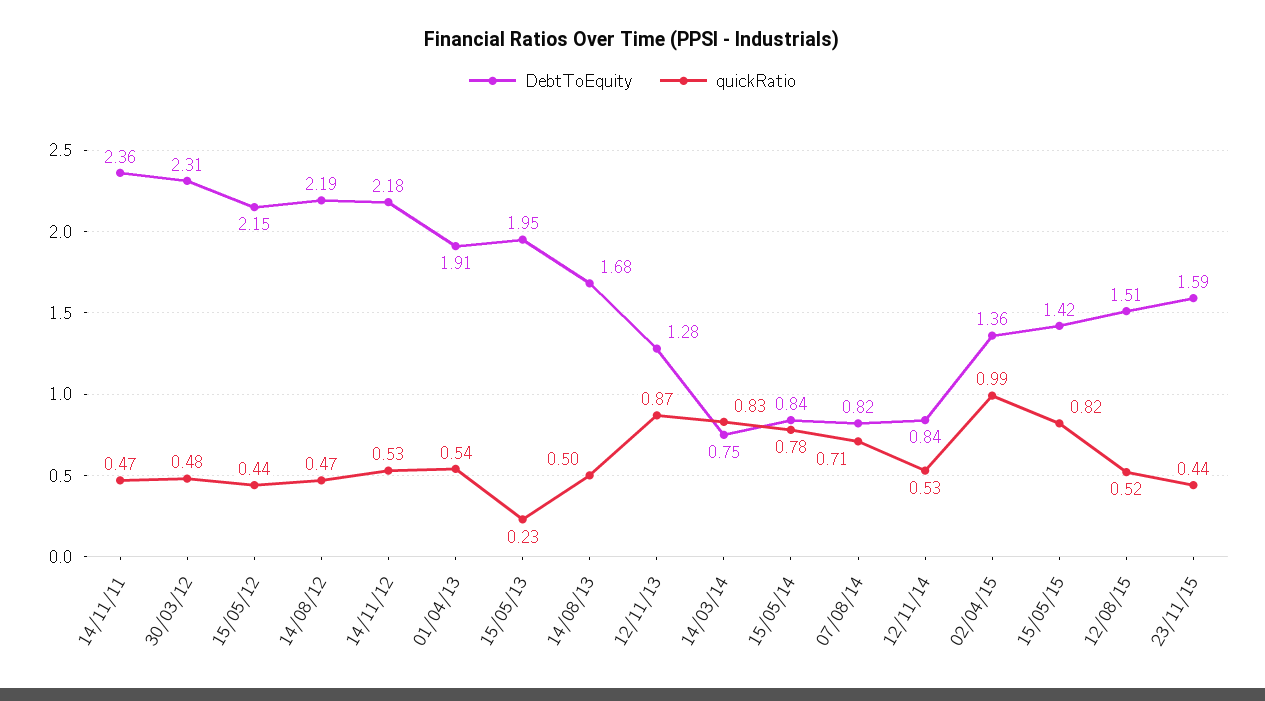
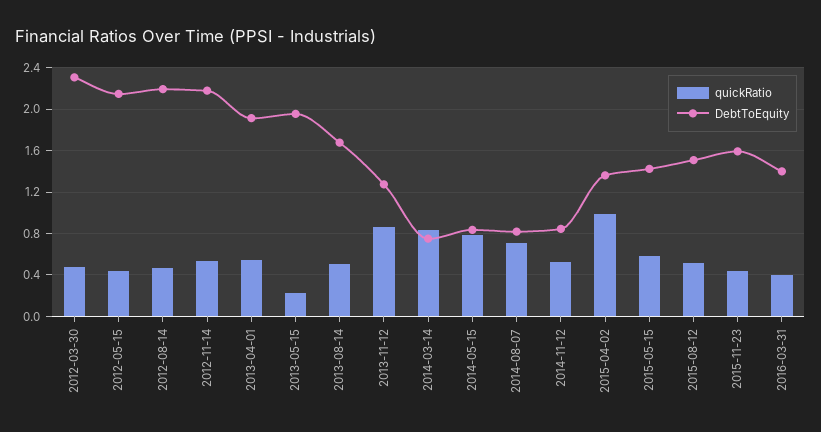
DebtToEquity, 14/11/11: 2.36 -> none
quickRatio, 14/11/11: 0.47 -> none
quickRatio, 15/05/15: 0.82 -> 0.6
quickRatio, 2016-03-31: none -> 0.4
DebtToEquity, 2016-03-31: none -> 1.4

